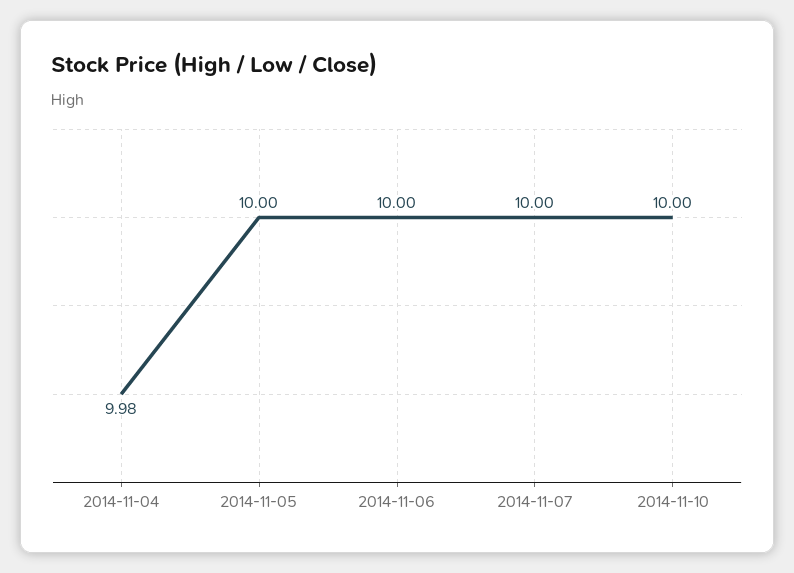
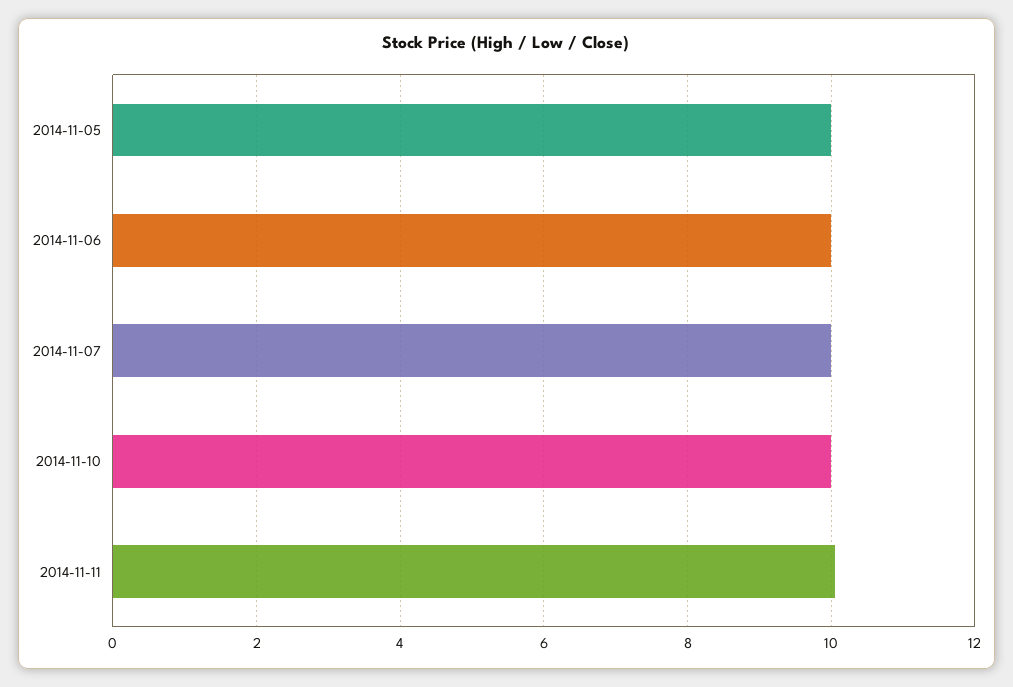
2014-11-04: 9.98 -> none
2014-11-11: none -> 10

